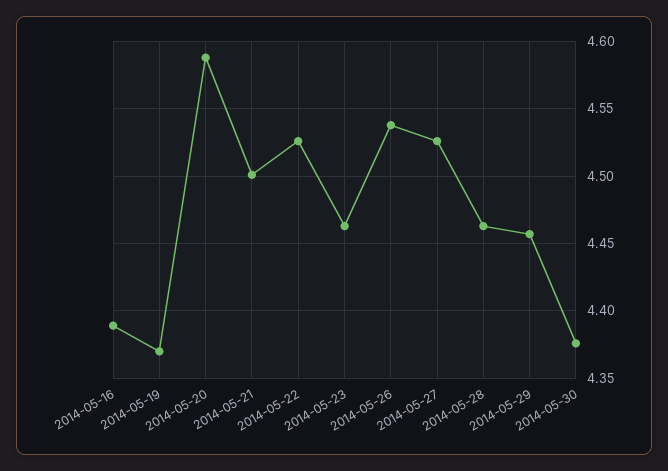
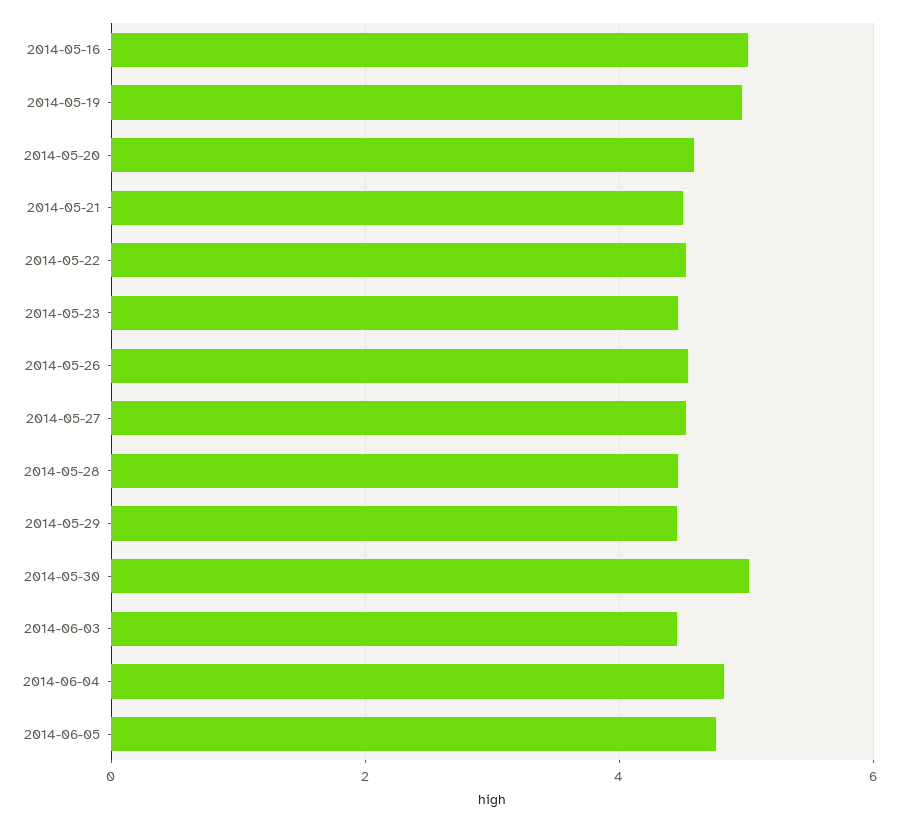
2014-05-16: 4.39 -> 5
2014-05-19: 4.37 -> 5
2014-05-30: 4.375 -> 5
2014-06-03: none -> 4.4
2014-06-04: none -> 4.8
2014-06-05: none -> 4.8

